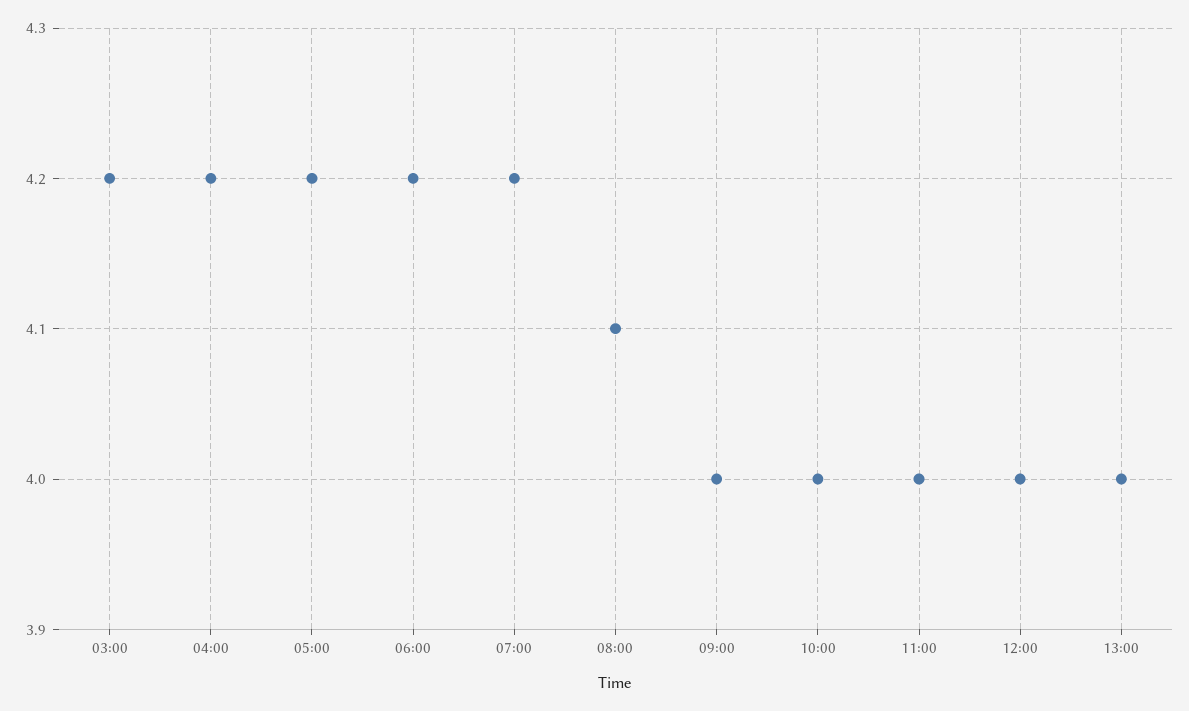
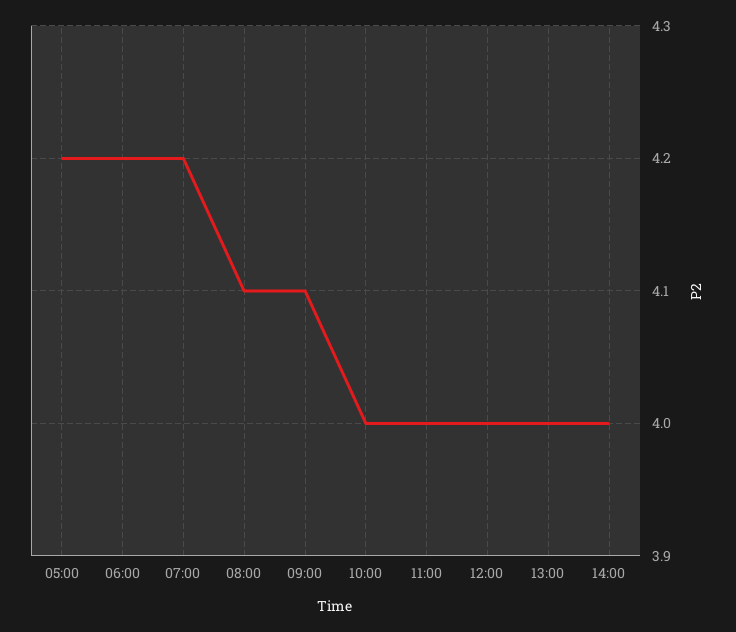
03:00: 4.2 -> none
04:00: 4.2 -> none
09:00: 4 -> 4.1
14:00: none -> 4

